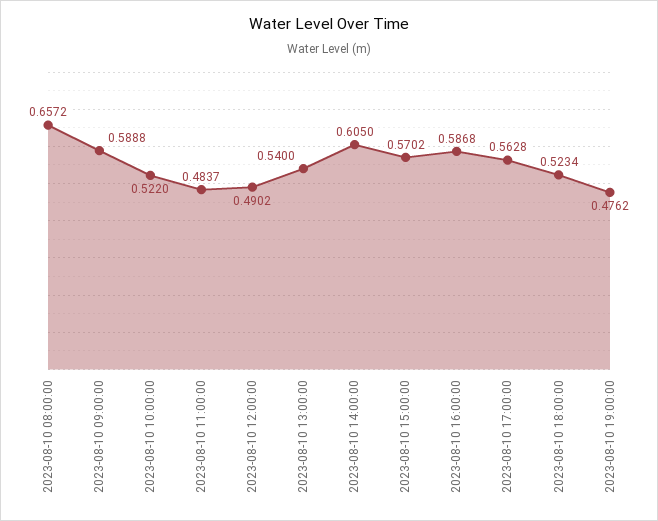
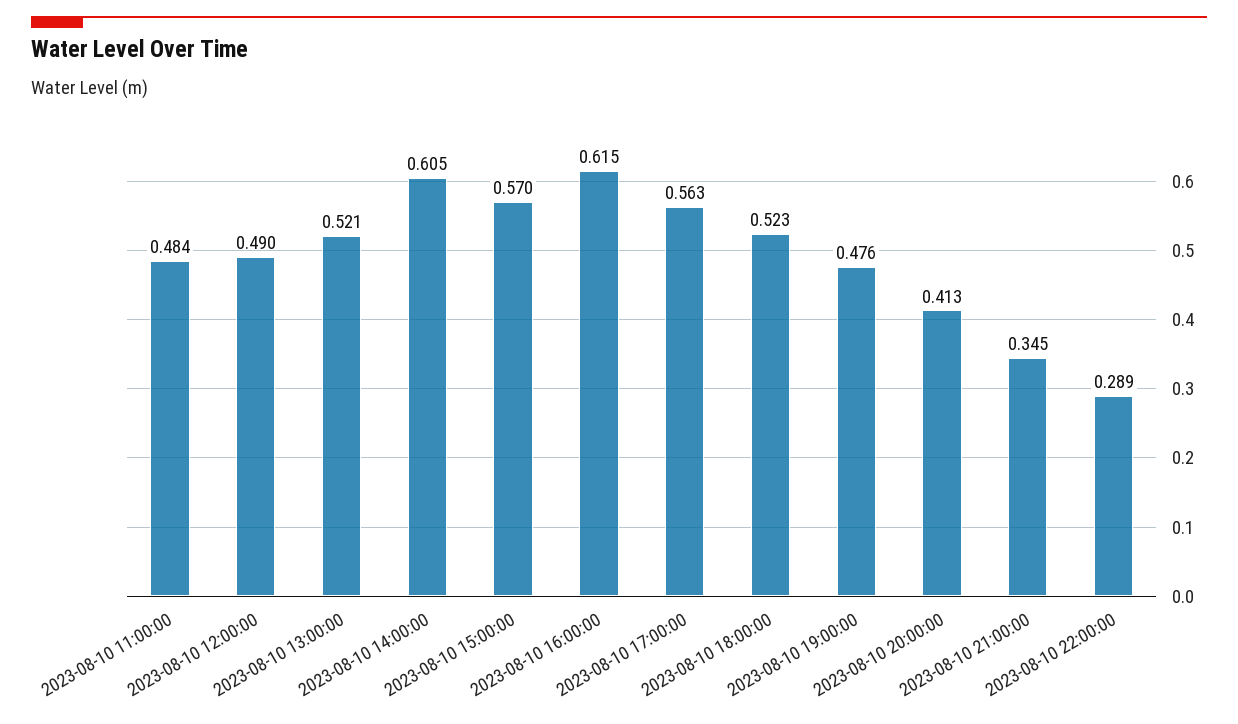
2023-08-10 08:00:00: 0.6572 -> none
2023-08-10 09:00:00: 0.5888 -> none
2023-08-10 10:00:00: 0.522 -> none
2023-08-10 13:00:00: 0.54 -> 0.521
2023-08-10 16:00:00: 0.5868 -> 0.615
2023-08-10 20:00:00: none -> 0.413
2023-08-10 21:00:00: none -> 0.345
2023-08-10 22:00:00: none -> 0.289

